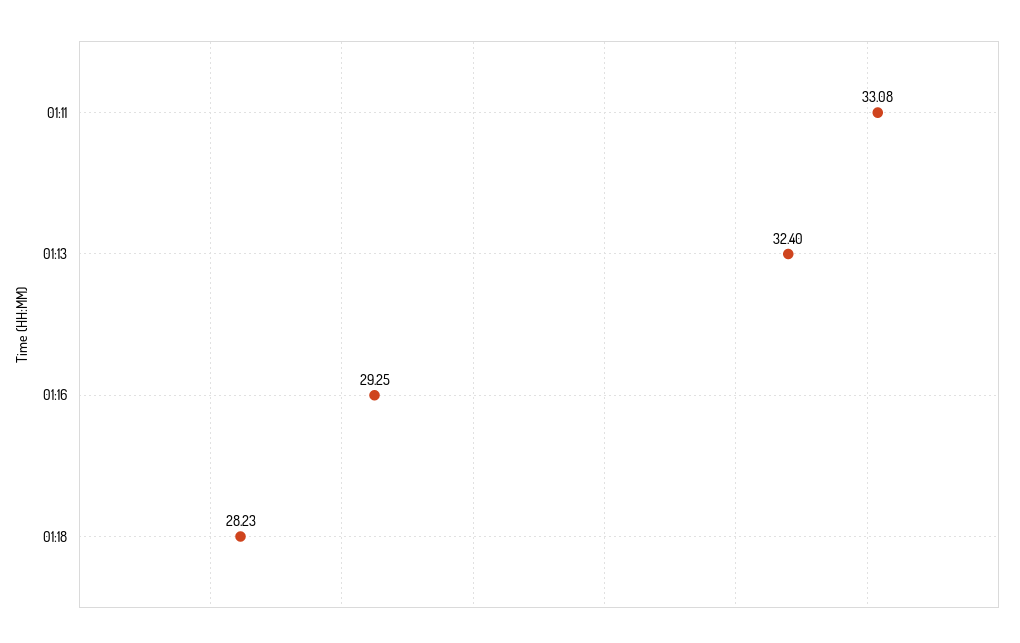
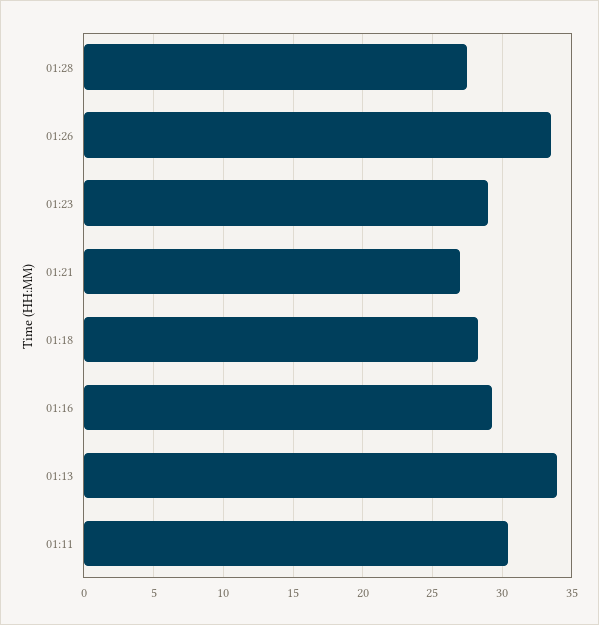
01:11: 33.08 -> 30.5
01:13: 32.4 -> 34
01:28: none -> 27.5
01:26: none -> 33.5
01:23: none -> 29
01:21: none -> 27

